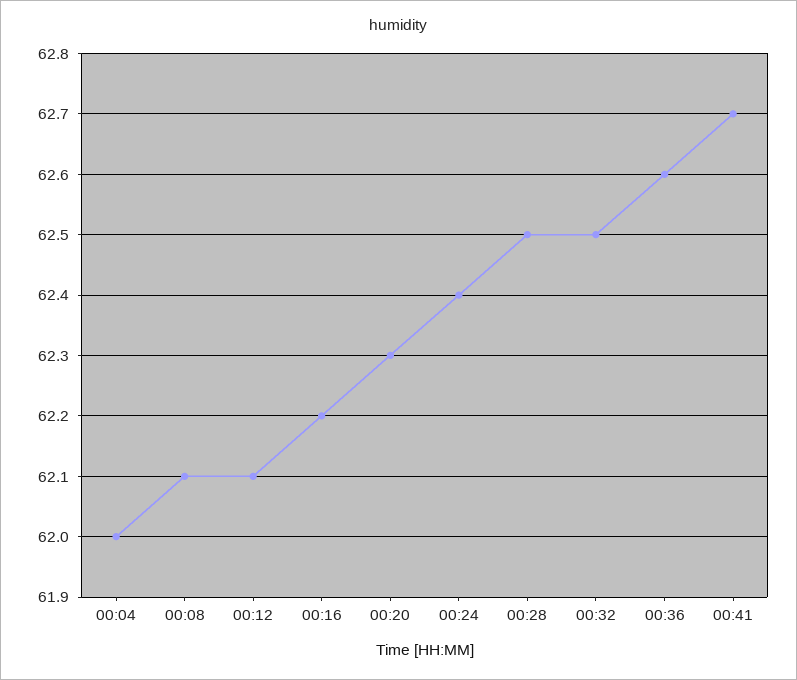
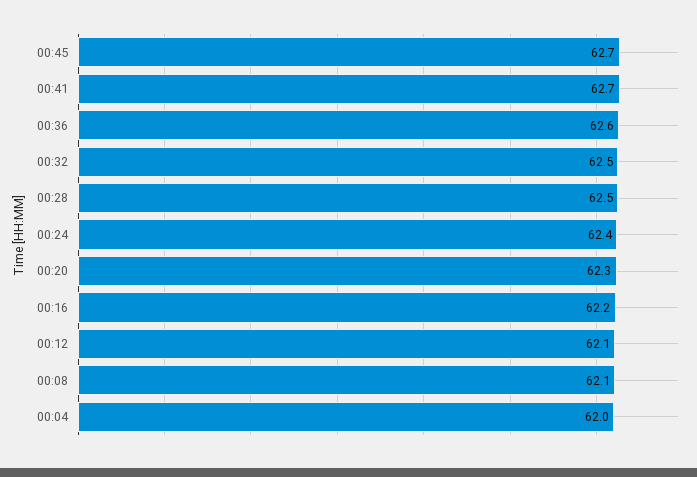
00:45: none -> 62.7

